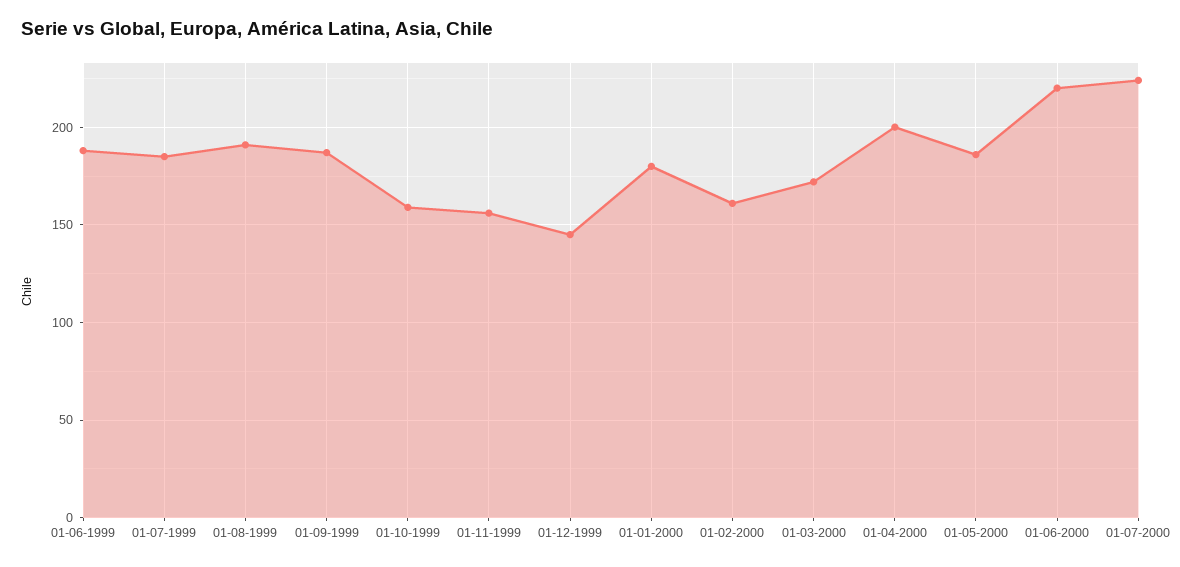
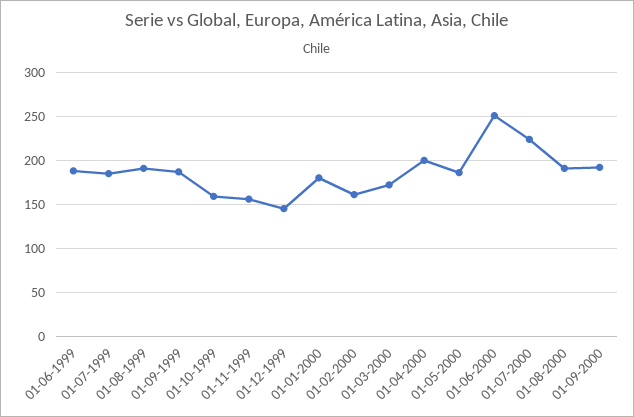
01-06-2000: 220 -> 250
01-08-2000: none -> 190
01-09-2000: none -> 190

